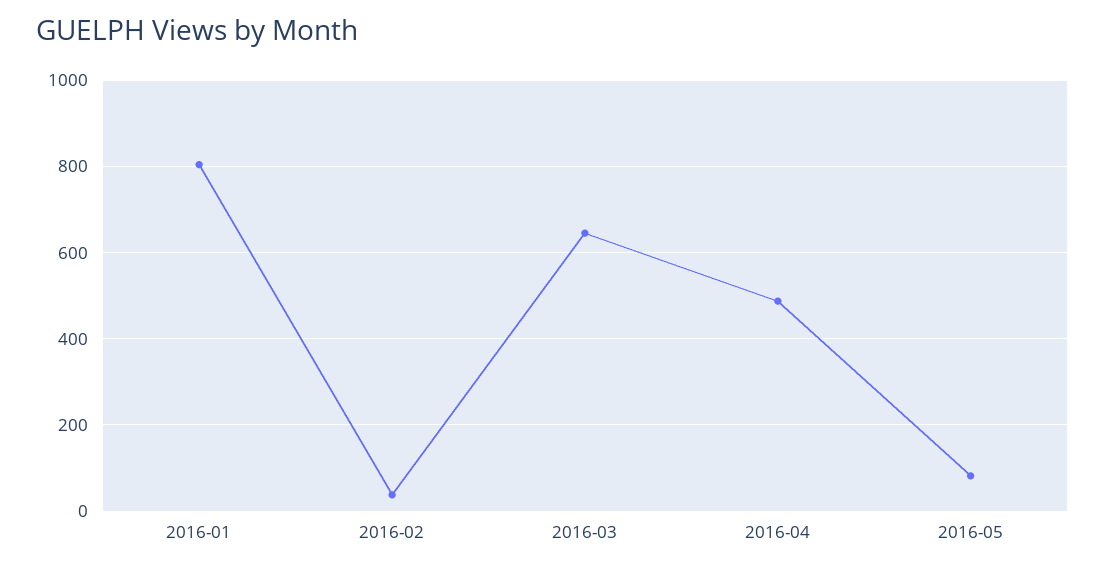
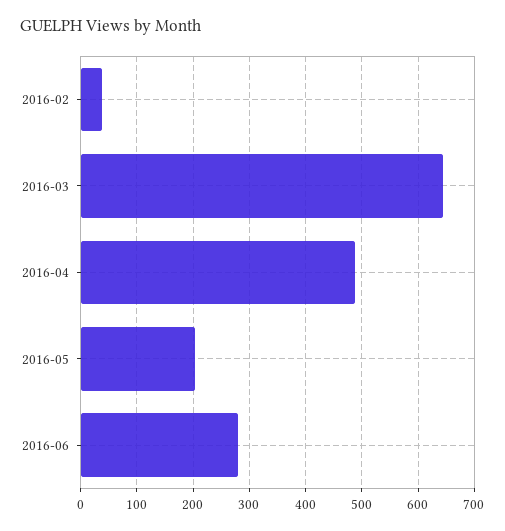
2016-01: 800 -> none
2016-05: 80 -> 200
2016-06: none -> 280

